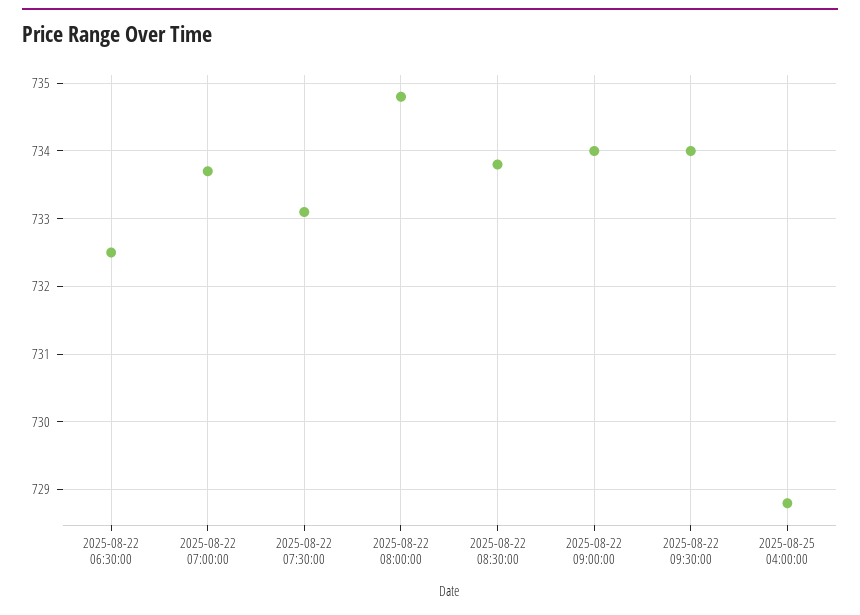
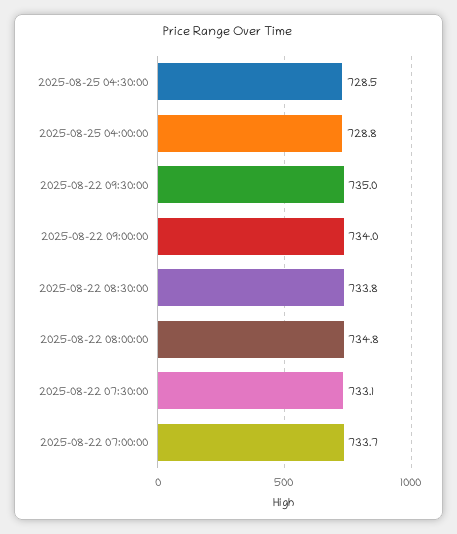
2025-08-22 06:30:00: 732.5 -> none
2025-08-22 09:30:00: 734 -> 735
2025-08-25 04:30:00: none -> 728.5

